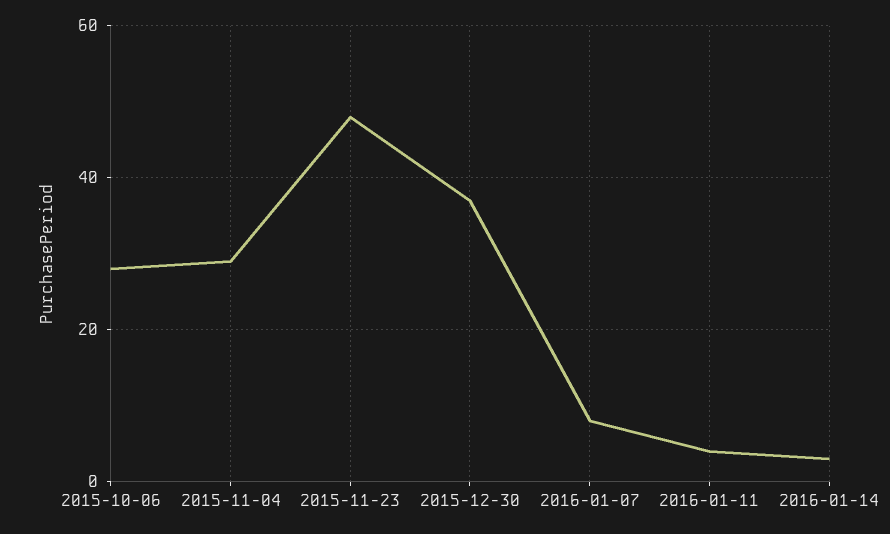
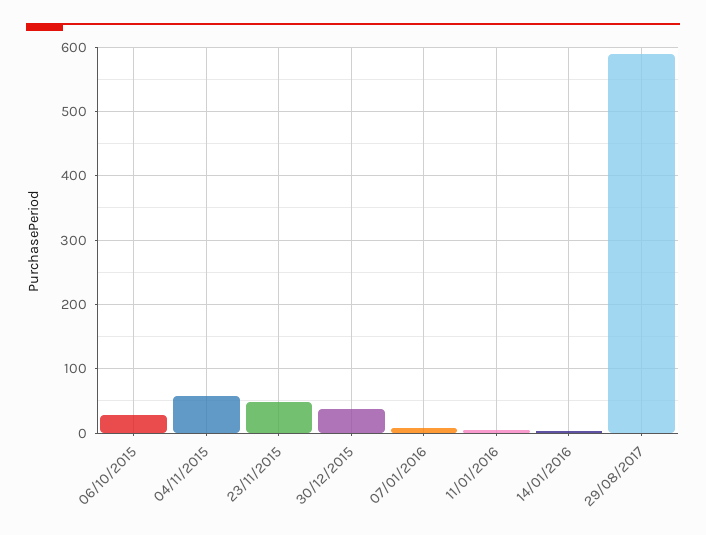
2015-11-04: 30 -> 60
29/08/2017: none -> 590

